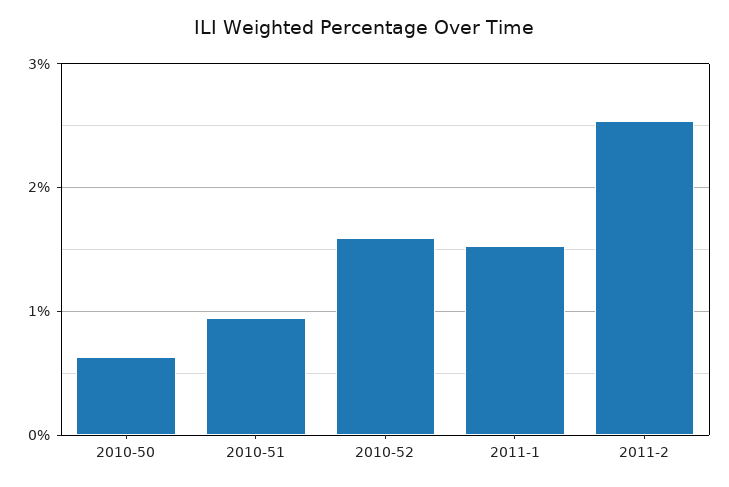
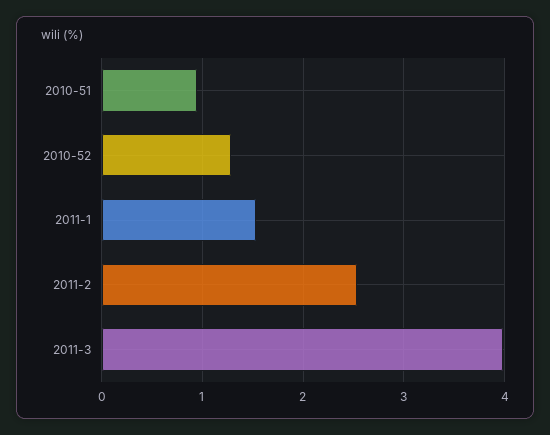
2010-50: 0.6 -> none
2010-52: 1.6 -> 1.3
2011-3: none -> 4

